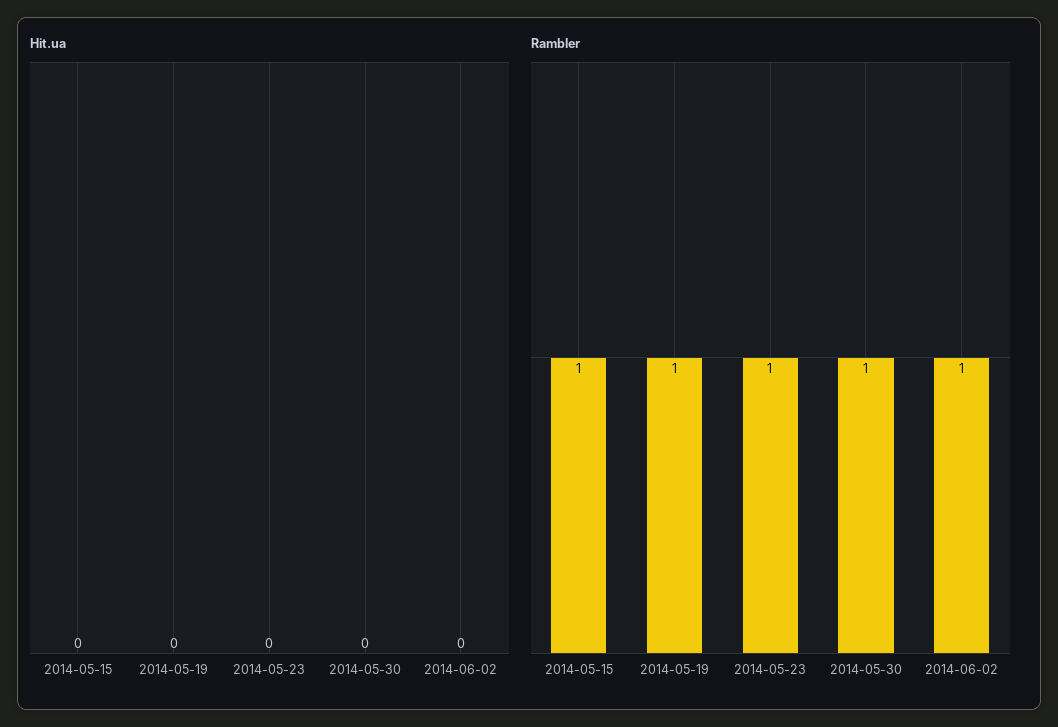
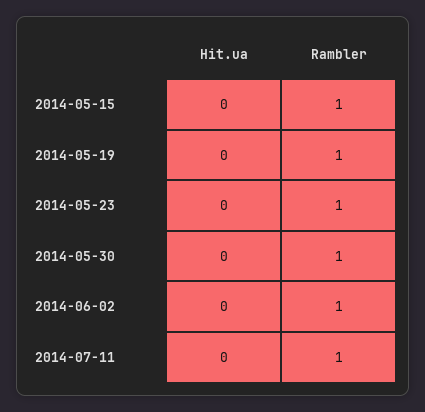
Hit.ua, 2014-07-11: none -> 0
Rambler, 2014-07-11: none -> 1

